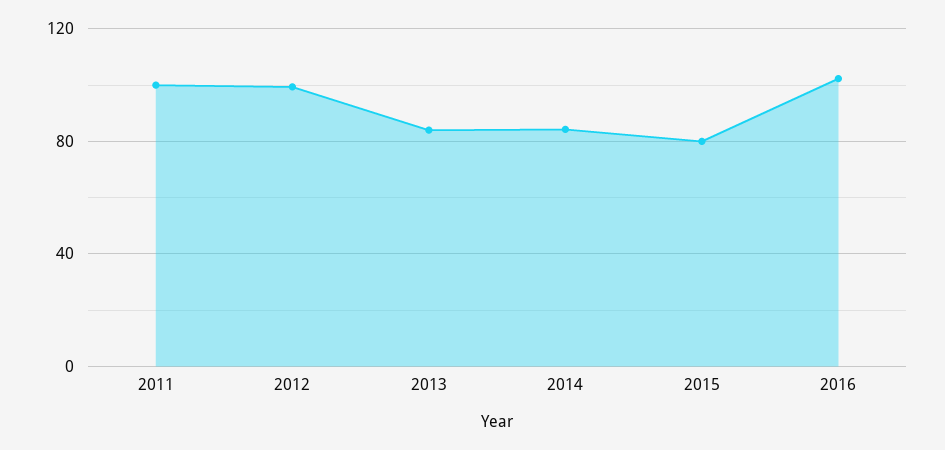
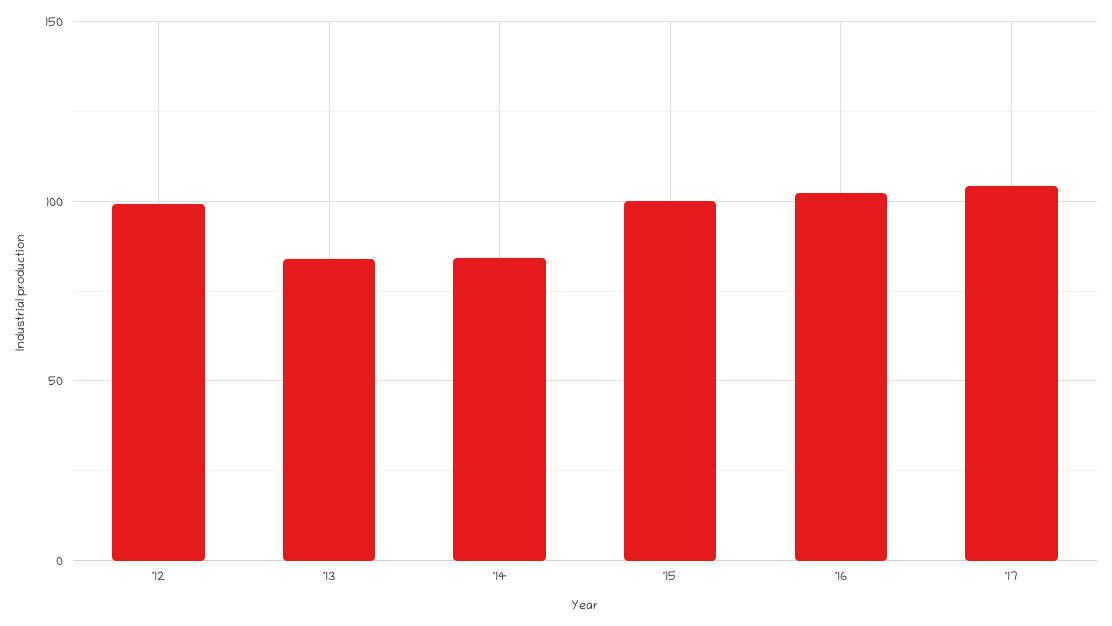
2011: 100 -> none
2015: 80 -> 100
'17: none -> 105

